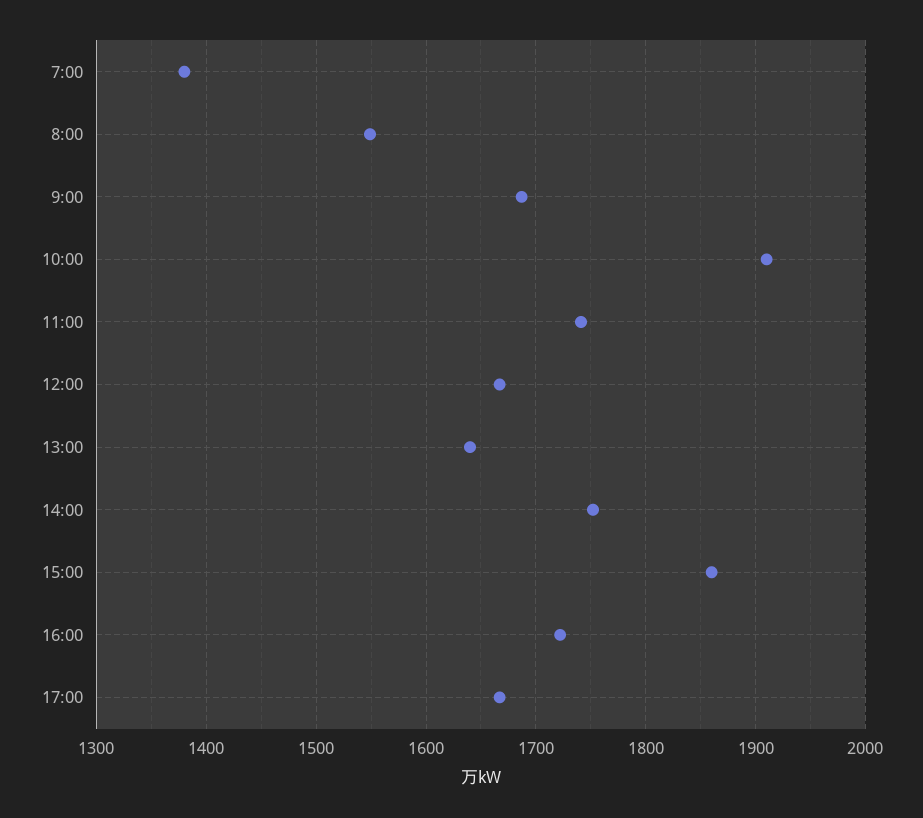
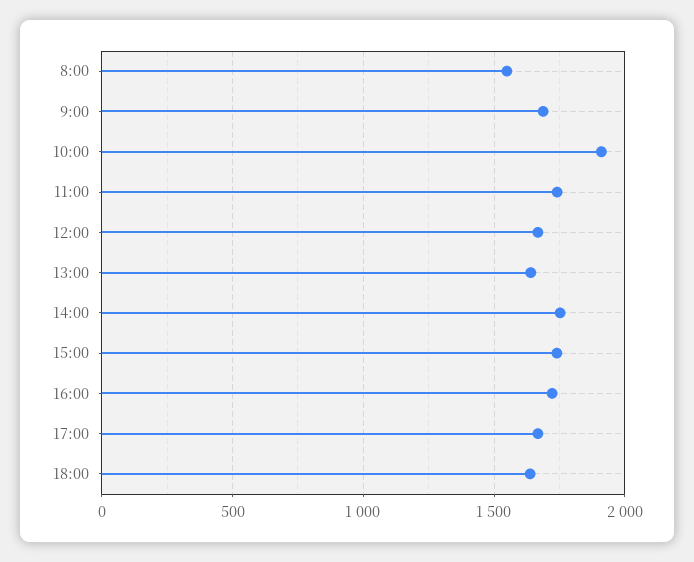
7:00: 1380 -> none
15:00: 1860 -> 1750
18:00: none -> 1650

